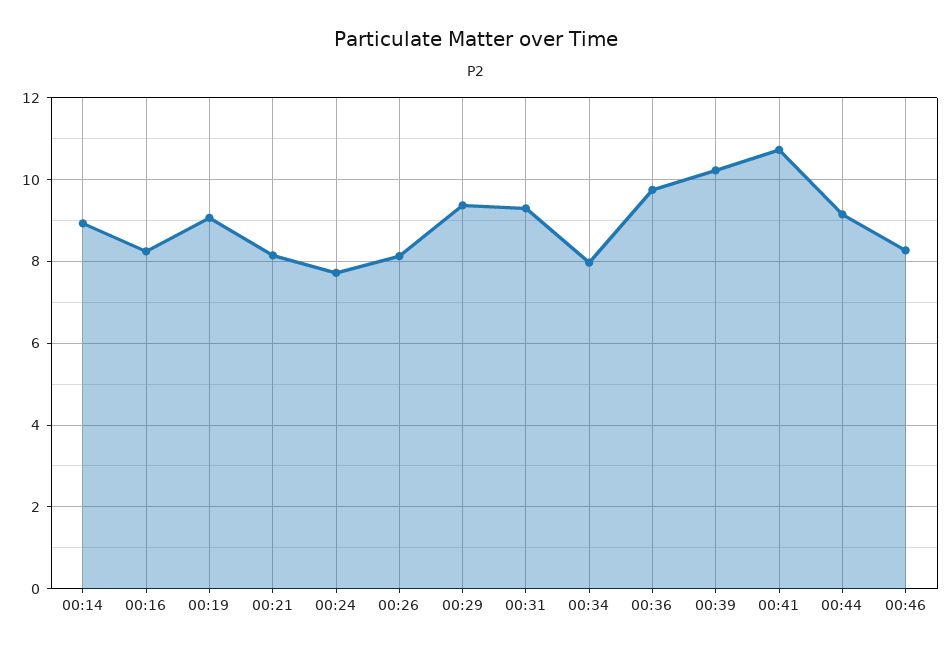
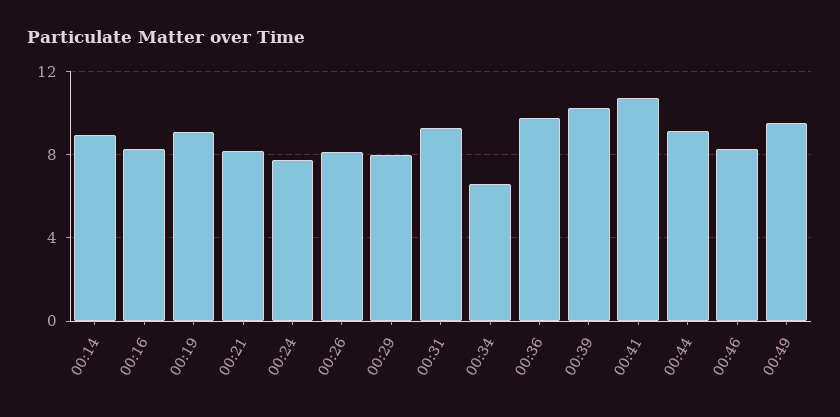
00:29: 9.4 -> 8
00:34: 8 -> 6.5
00:49: none -> 9.5

